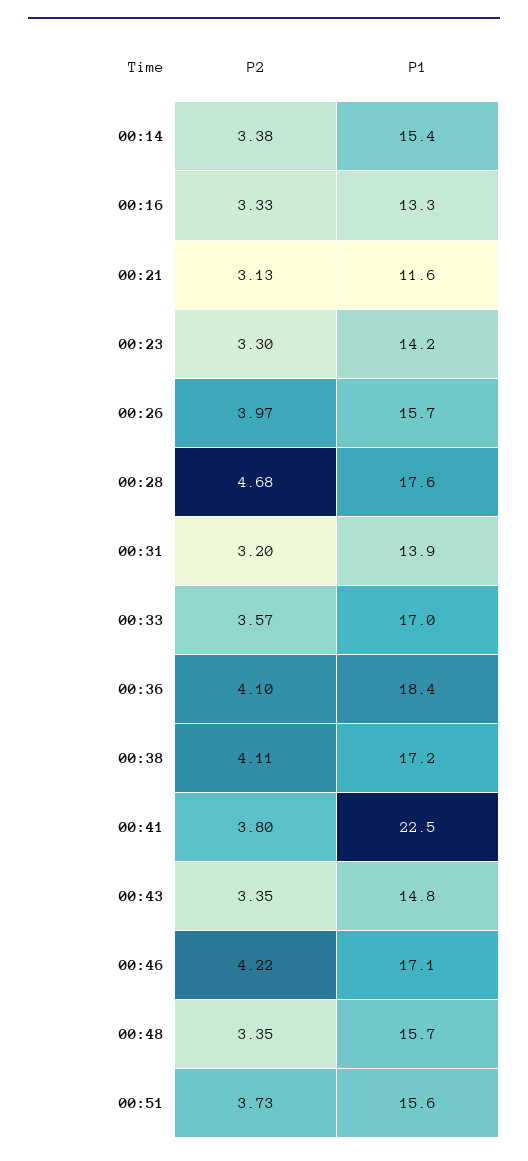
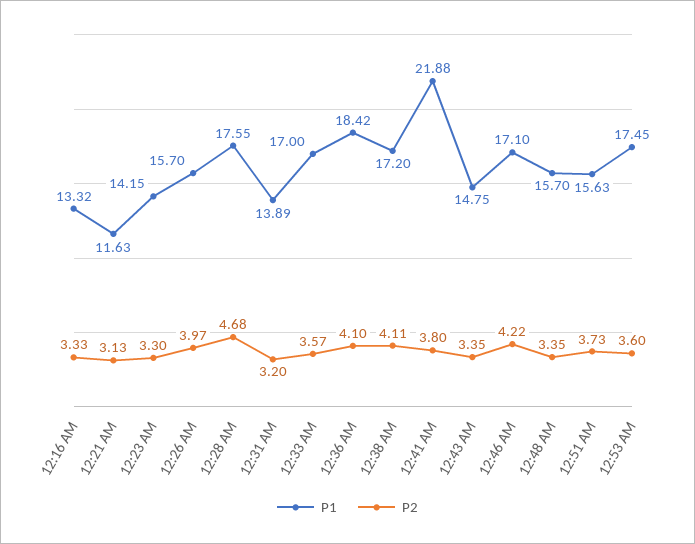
P2, 00:14: 3.38 -> none
P1, 00:14: 15.4 -> none
P1, 00:41: 22.5 -> 21.88
P1, 12:53 AM: none -> 17.45
P2, 12:53 AM: none -> 3.6

